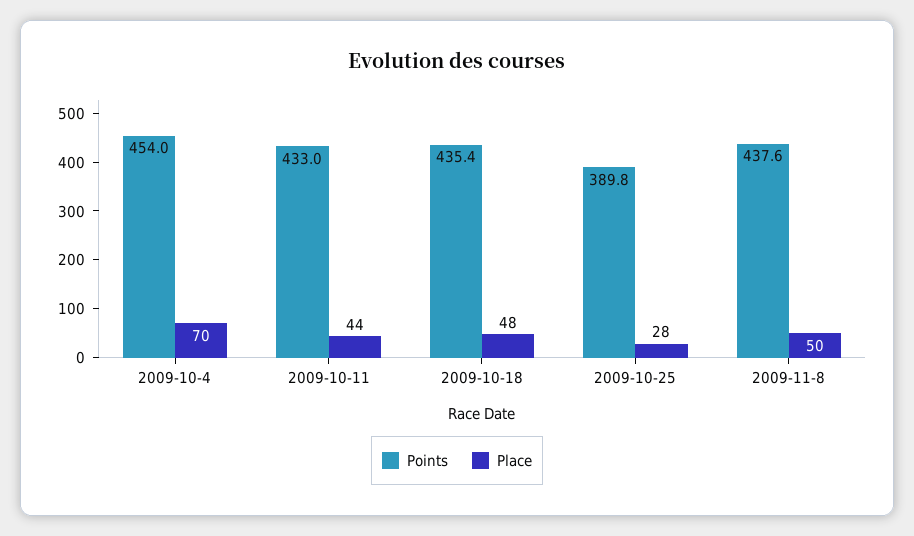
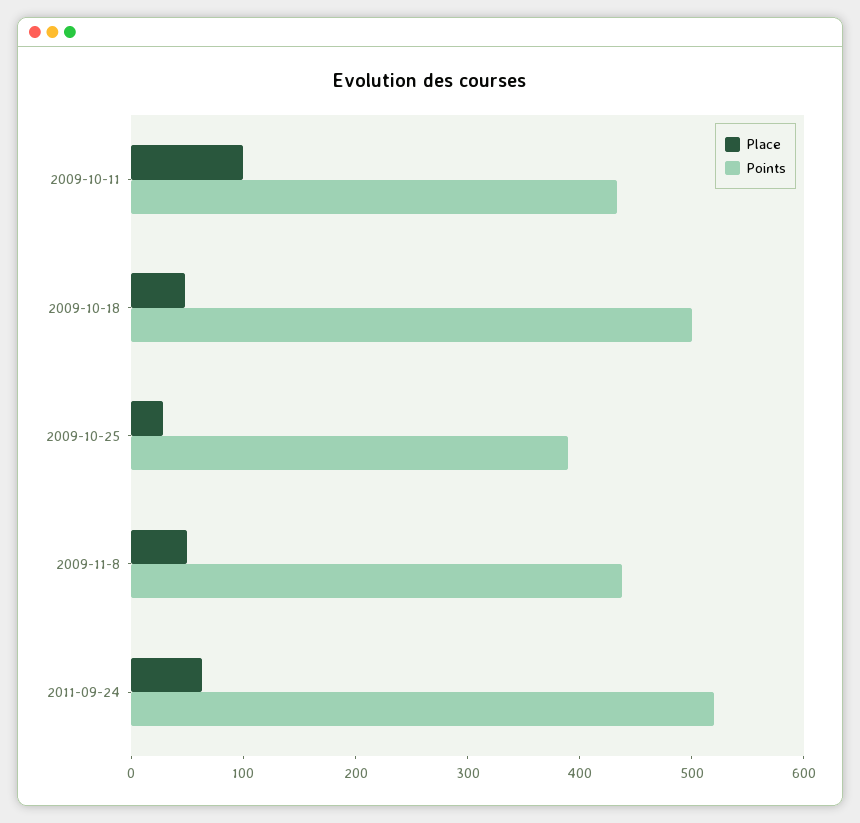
Points, 2009-10-4: 454 -> none
Place, 2009-10-4: 70 -> none
Place, 2009-10-11: 44 -> 100
Points, 2009-10-18: 435.4 -> 500
Place, 2011-09-24: none -> 60
Points, 2011-09-24: none -> 520

